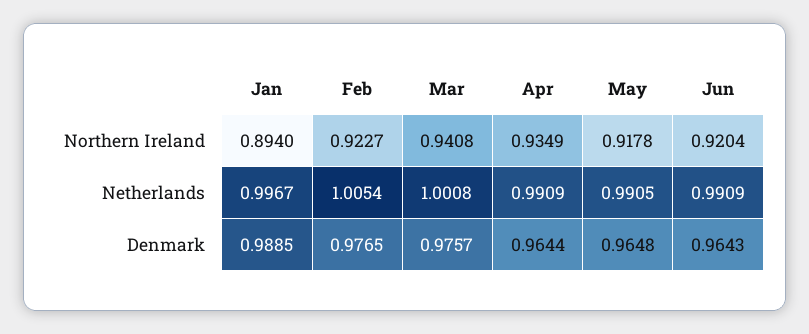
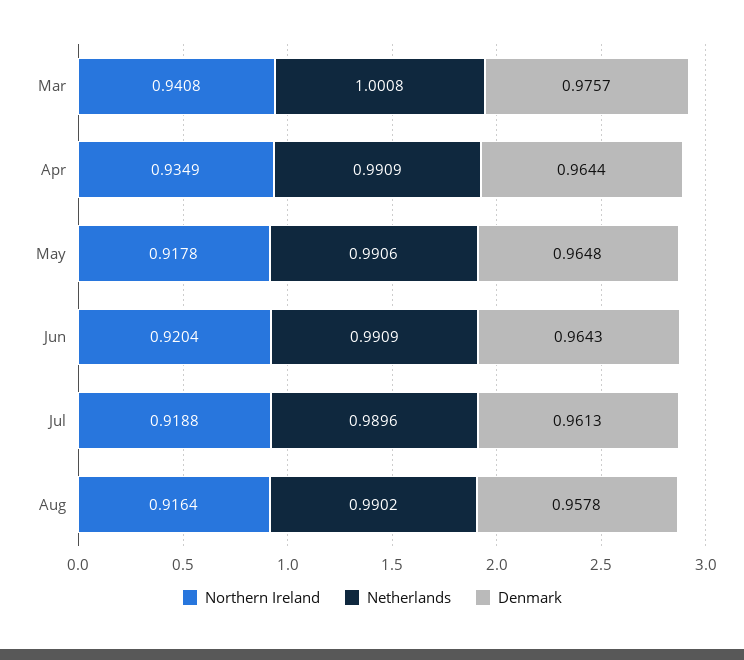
Northern Ireland, Jan: 0.894 -> none
Northern Ireland, Feb: 0.9227 -> none
Netherlands, Jan: 0.9967 -> none
Netherlands, Feb: 1.0054 -> none
Netherlands, May: 0.9905 -> 0.9906
Denmark, Jan: 0.9885 -> none
Denmark, Feb: 0.9765 -> none
Northern Ireland, Jul: none -> 0.9188
Netherlands, Jul: none -> 0.9896
Denmark, Jul: none -> 0.9613
Northern Ireland, Aug: none -> 0.9164
Netherlands, Aug: none -> 0.9902
Denmark, Aug: none -> 0.9578

